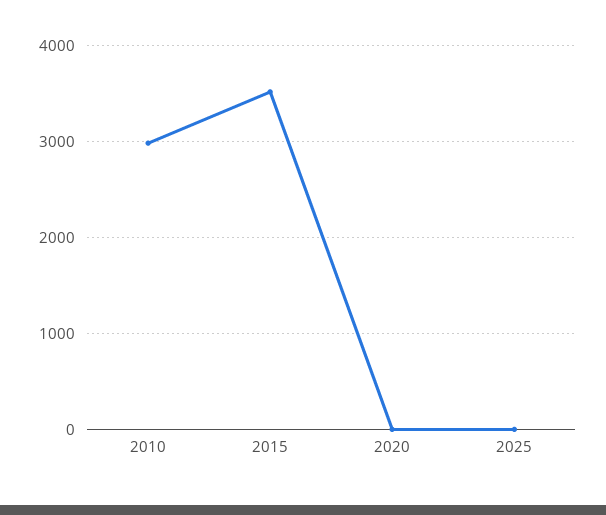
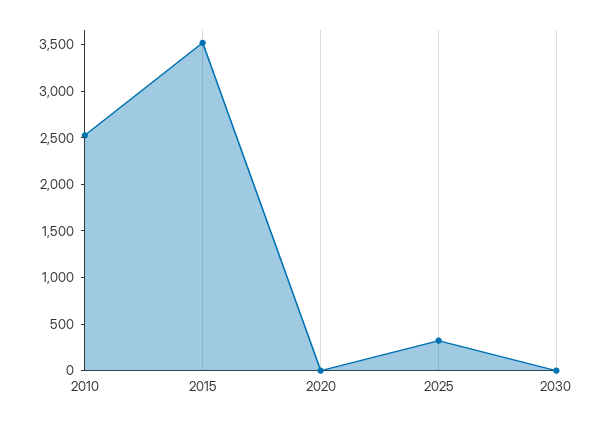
2010: 3000 -> 2500
2025: 0 -> 300
2030: none -> 0

